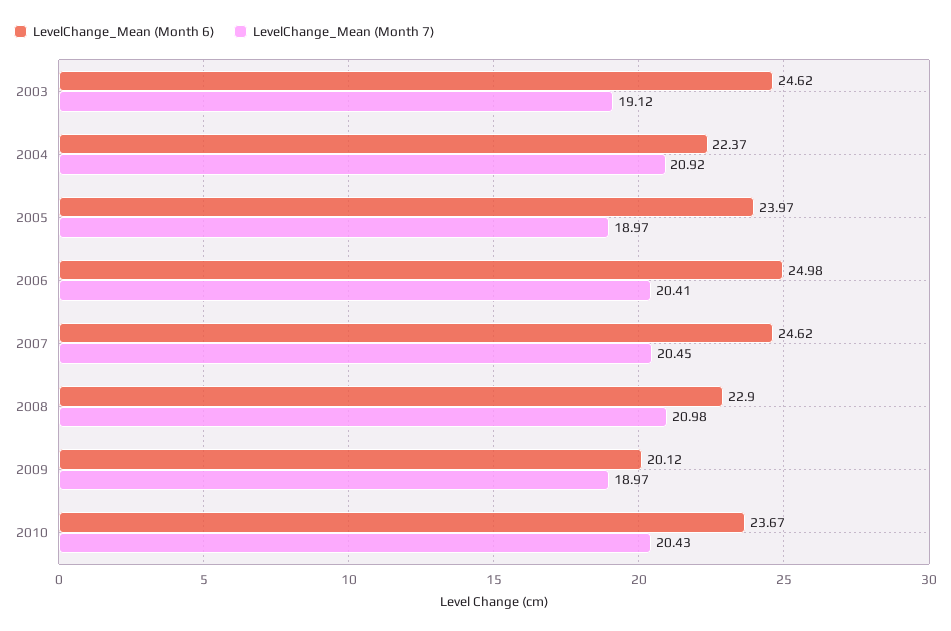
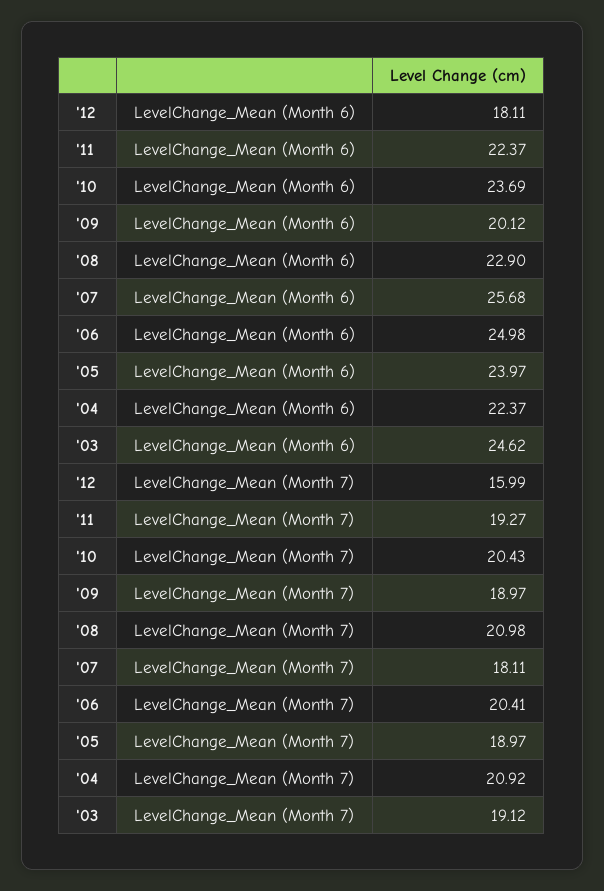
LevelChange_Mean (Month 6), 2007: 24.62 -> 25.68
LevelChange_Mean (Month 7), 2007: 20.45 -> 18.11
LevelChange_Mean (Month 6), 2010: 23.67 -> 23.69
LevelChange_Mean (Month 6), '12: none -> 18.11
LevelChange_Mean (Month 6), '11: none -> 22.37
LevelChange_Mean (Month 7), '12: none -> 15.99
LevelChange_Mean (Month 7), '11: none -> 19.27

